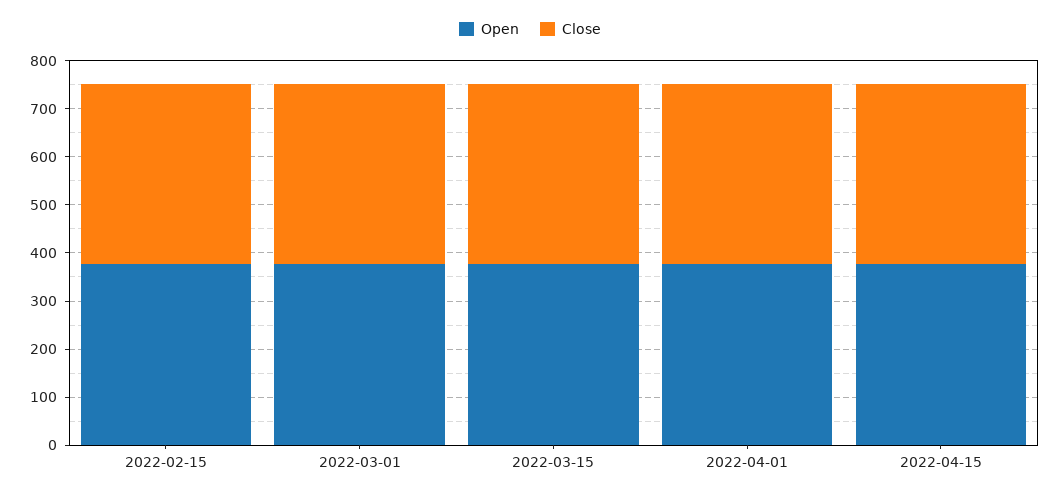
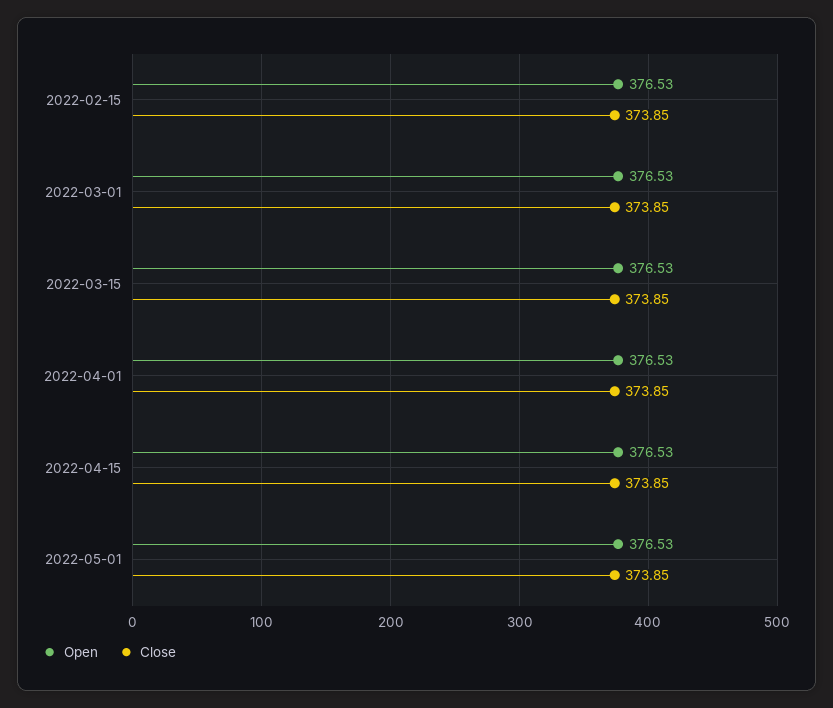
Open, 2022-05-01: none -> 376.53
Close, 2022-05-01: none -> 373.85

